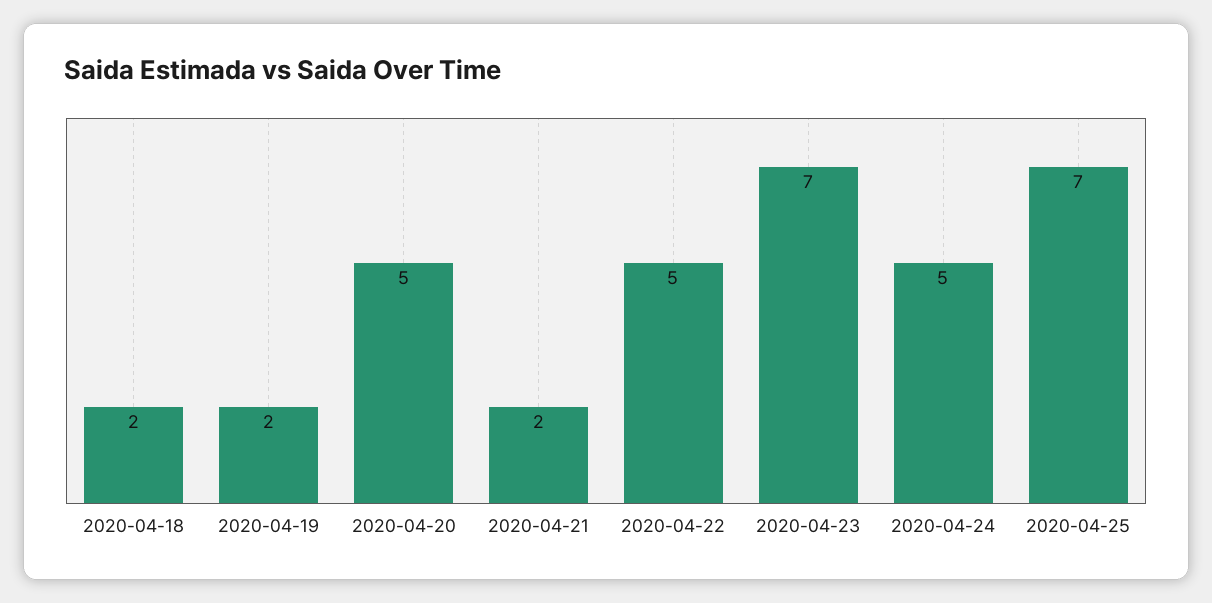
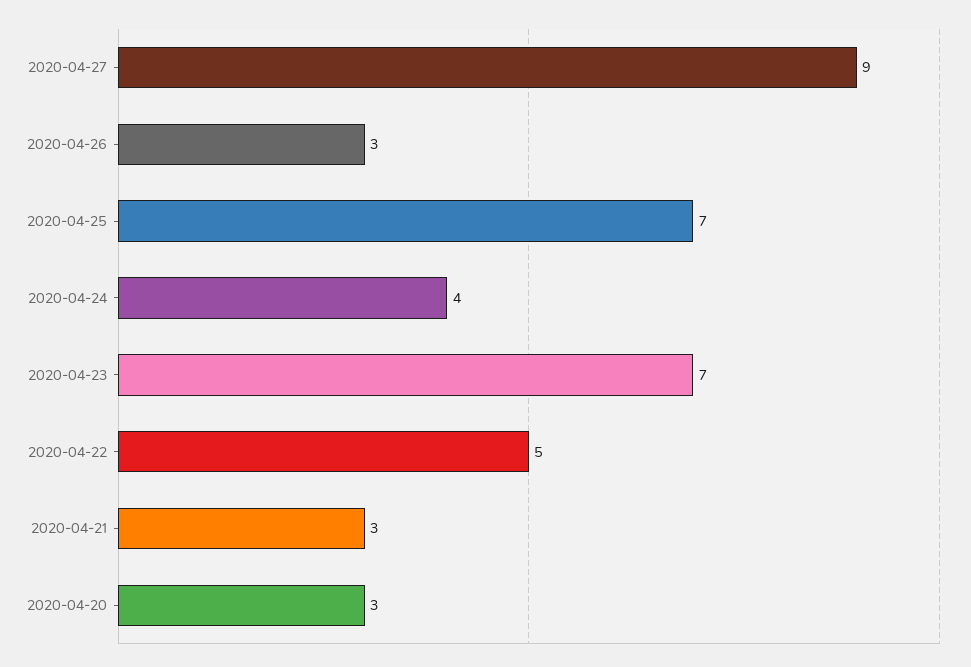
2020-04-18: 2 -> none
2020-04-19: 2 -> none
2020-04-20: 5 -> 3
2020-04-21: 2 -> 3
2020-04-24: 5 -> 4
2020-04-27: none -> 9
2020-04-26: none -> 3

